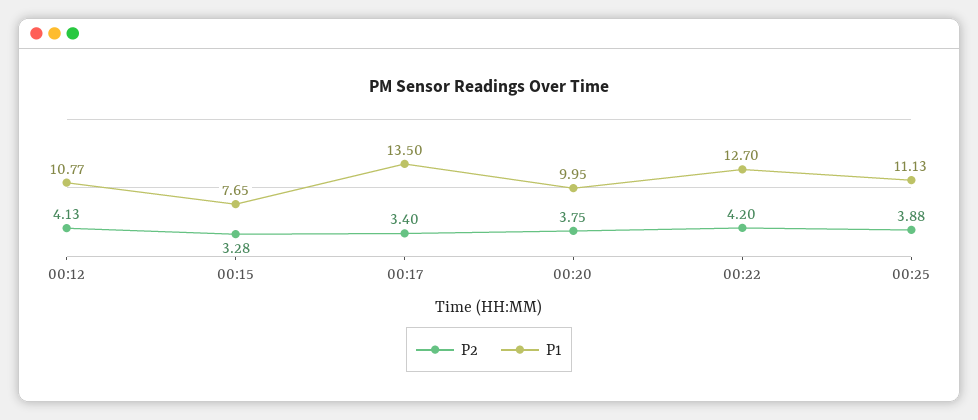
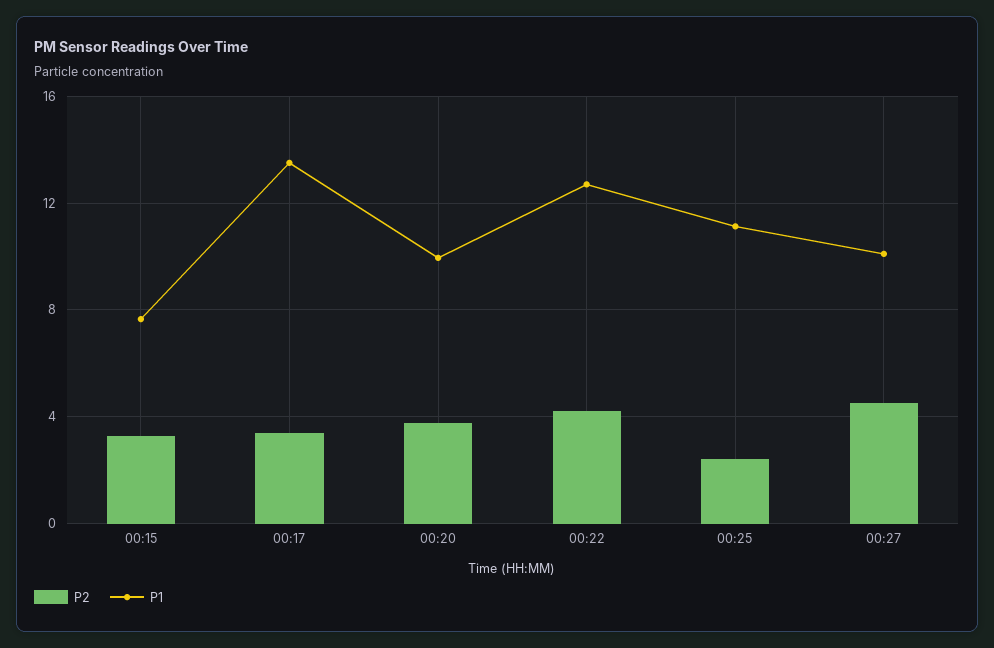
P2, 00:12: 4.13 -> none
P1, 00:12: 10.77 -> none
P2, 00:25: 3.88 -> 2.5
P2, 00:27: none -> 4.5
P1, 00:27: none -> 10

